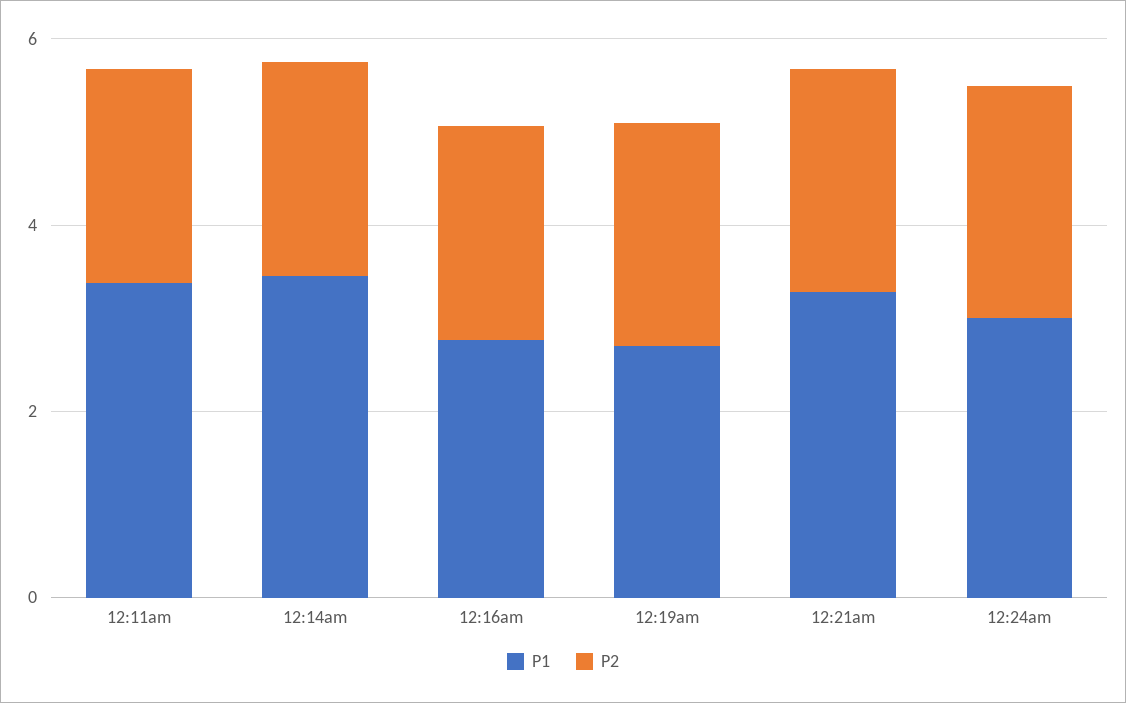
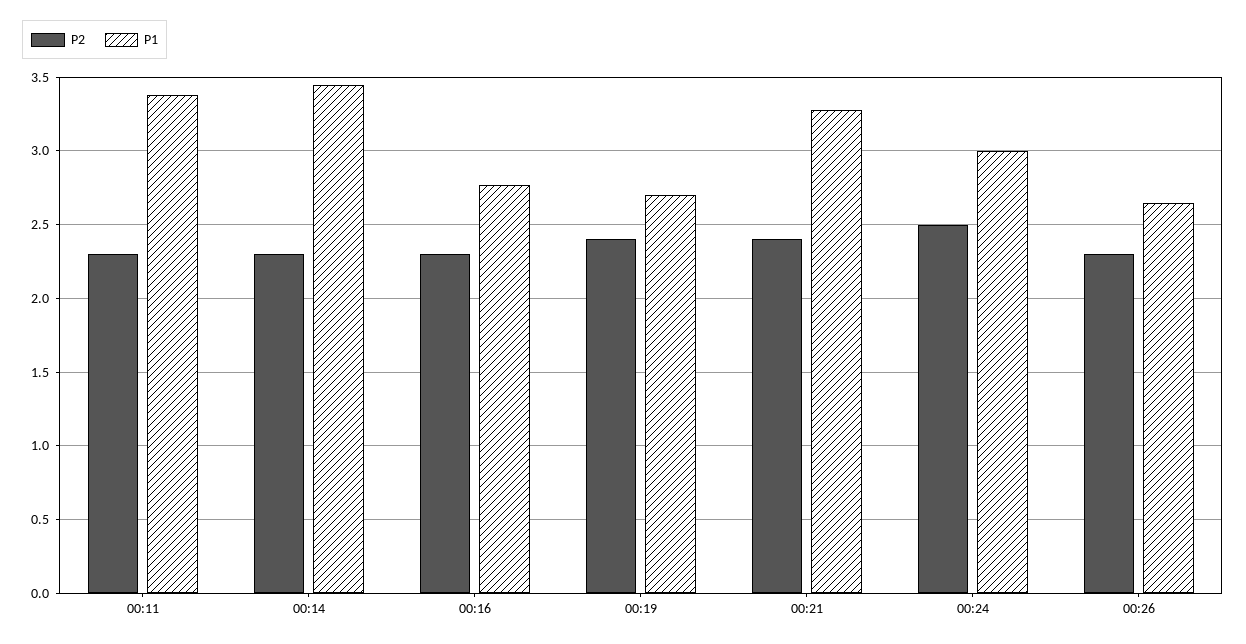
P2, 00:26: none -> 2.3
P1, 00:26: none -> 2.65

